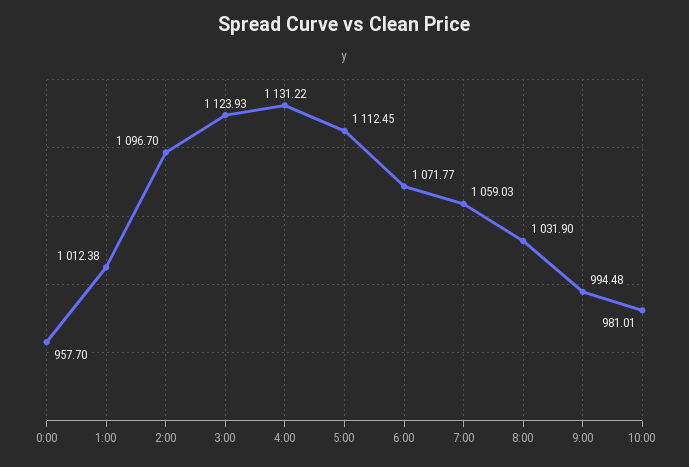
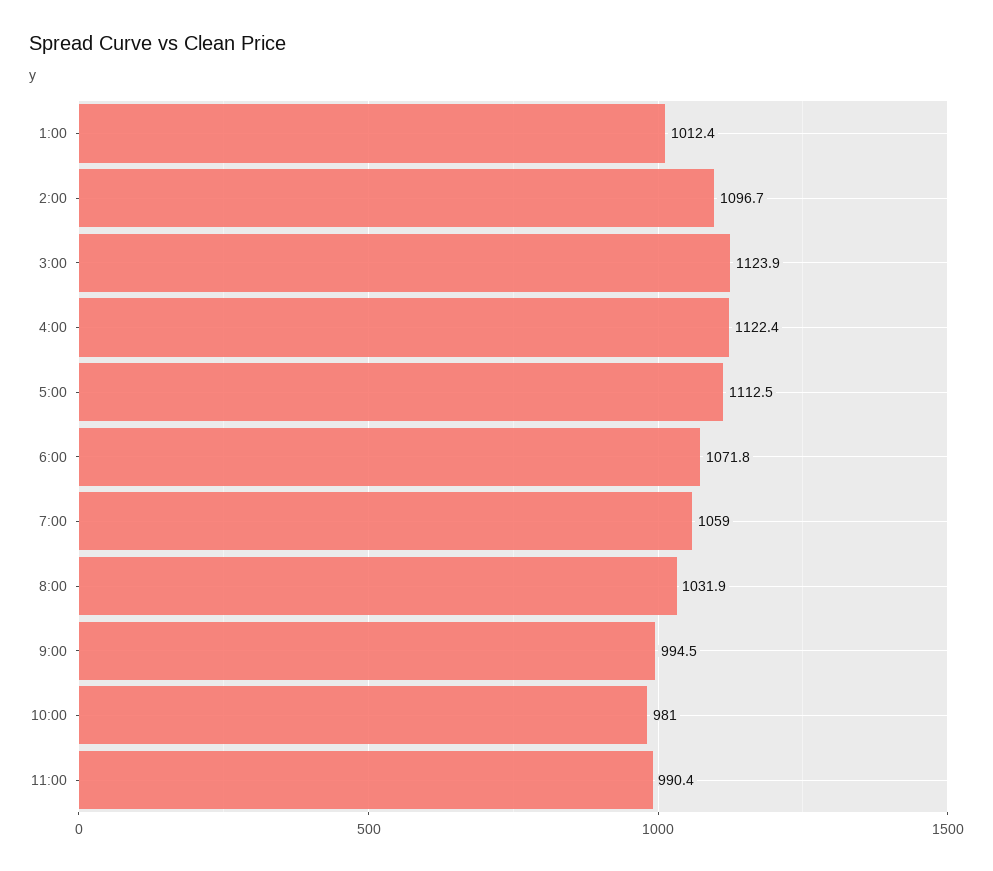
0:00: 957.7 -> none
4:00: 1131.22 -> 1122.4
11:00: none -> 990.4

